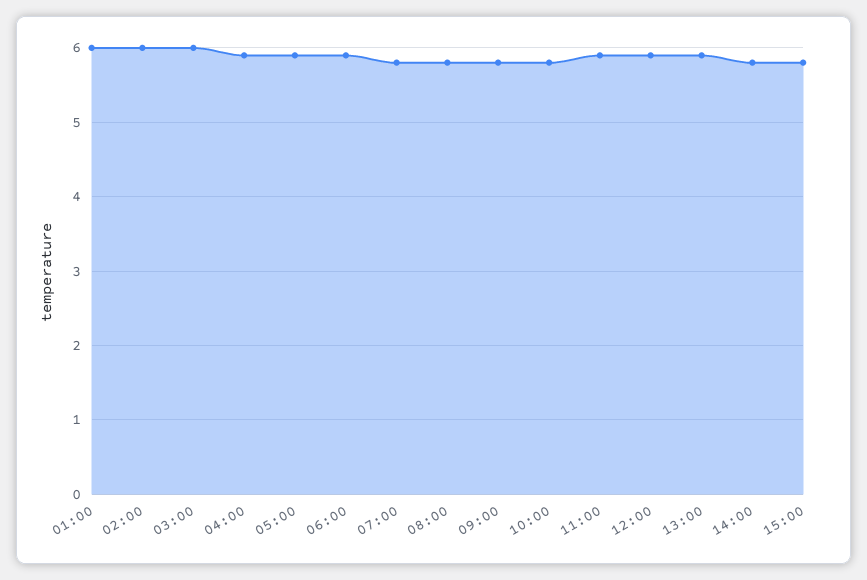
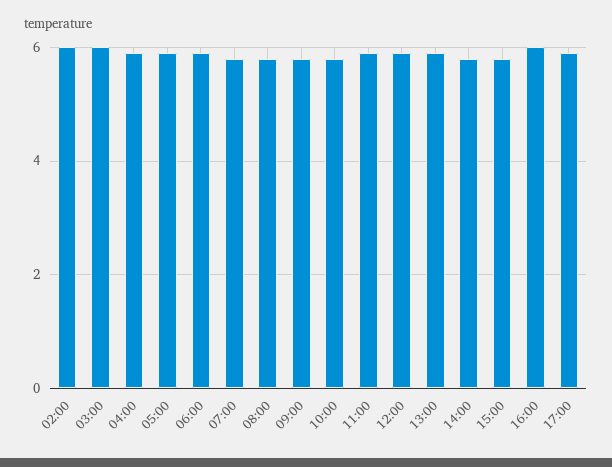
01:00: 6 -> none
16:00: none -> 6
17:00: none -> 6

